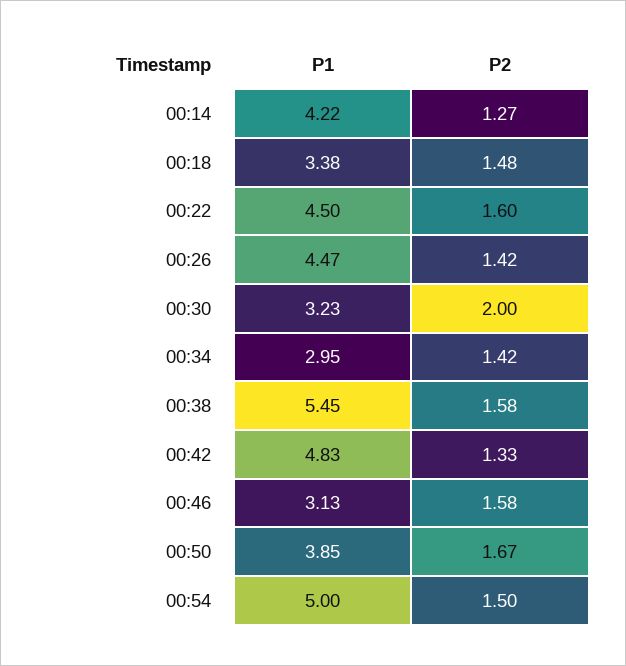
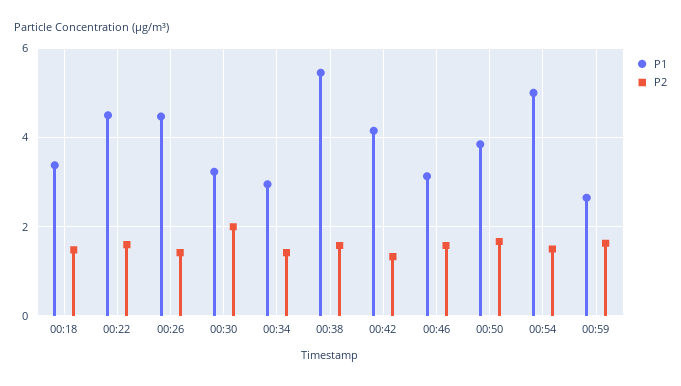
P1, 00:14: 4.22 -> none
P2, 00:14: 1.27 -> none
P1, 00:42: 4.83 -> 4.2
P1, 00:59: none -> 2.6
P2, 00:59: none -> 1.6

